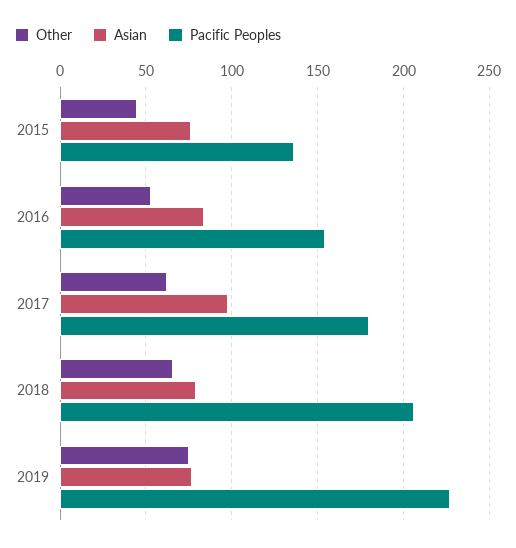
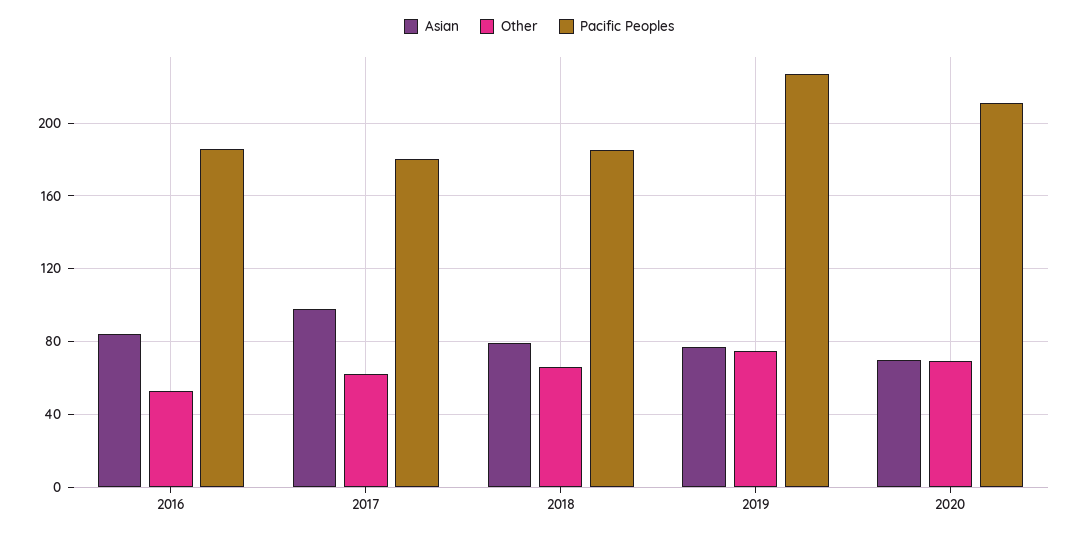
Other, 2015: 45 -> none
Asian, 2015: 75 -> none
Pacific Peoples, 2015: 135 -> none
Pacific Peoples, 2016: 155 -> 185
Pacific Peoples, 2018: 205 -> 185
Asian, 2020: none -> 70
Other, 2020: none -> 70
Pacific Peoples, 2020: none -> 210

